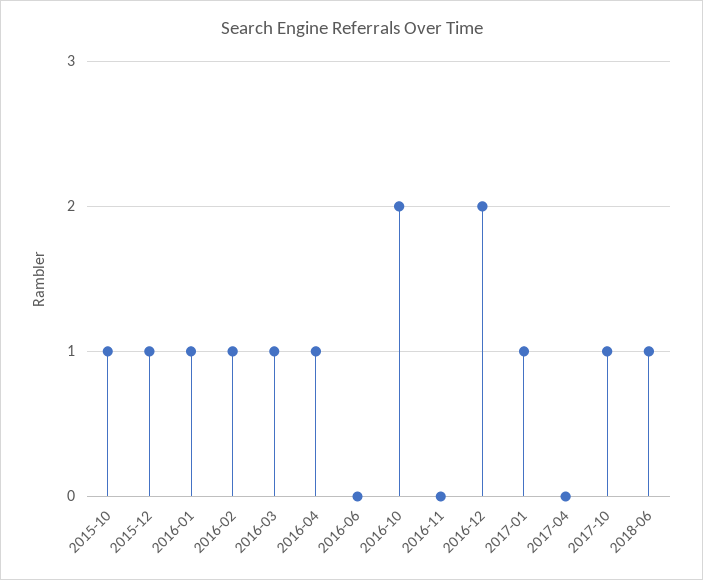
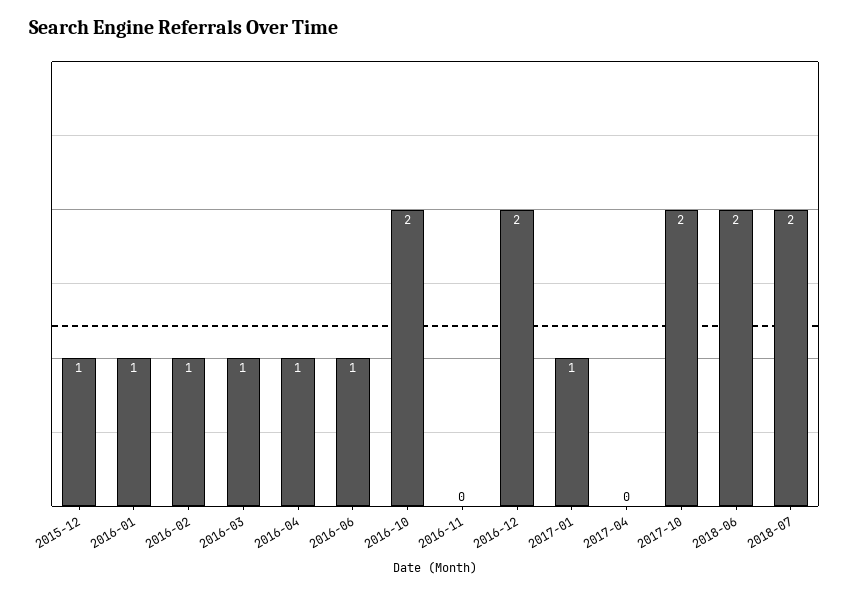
2015-10: 1 -> none
2016-06: 0 -> 1
2017-10: 1 -> 2
2018-06: 1 -> 2
2018-07: none -> 2

